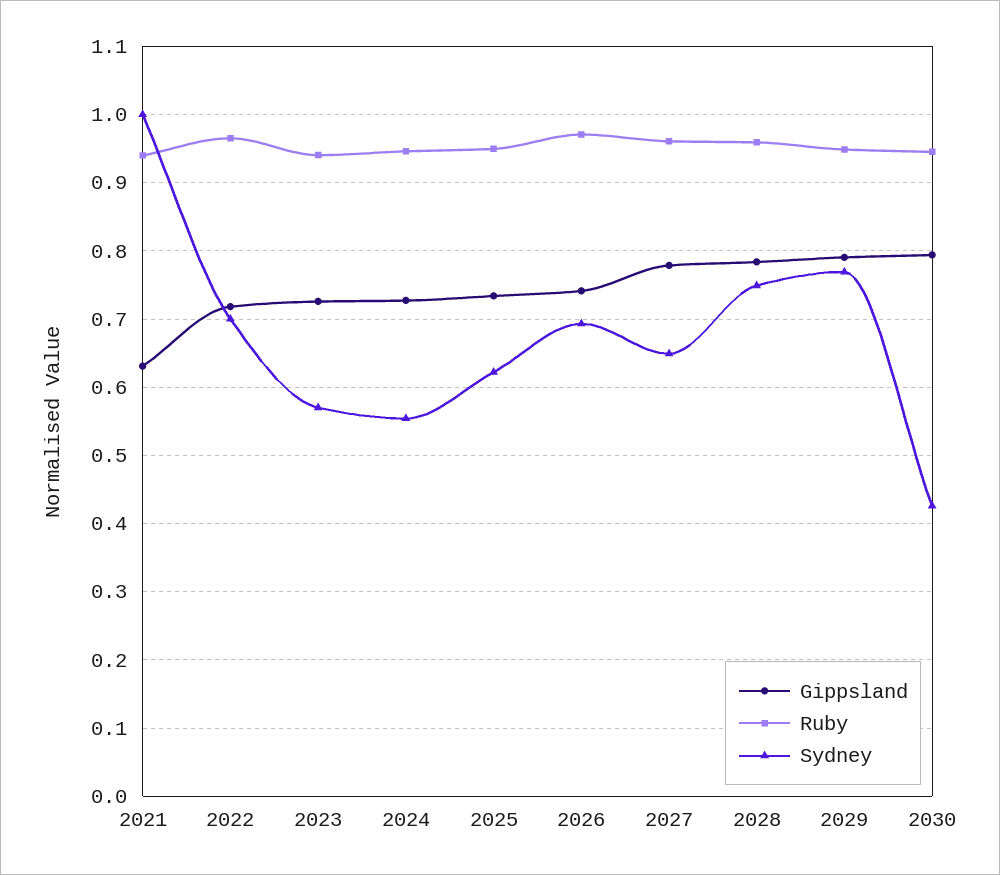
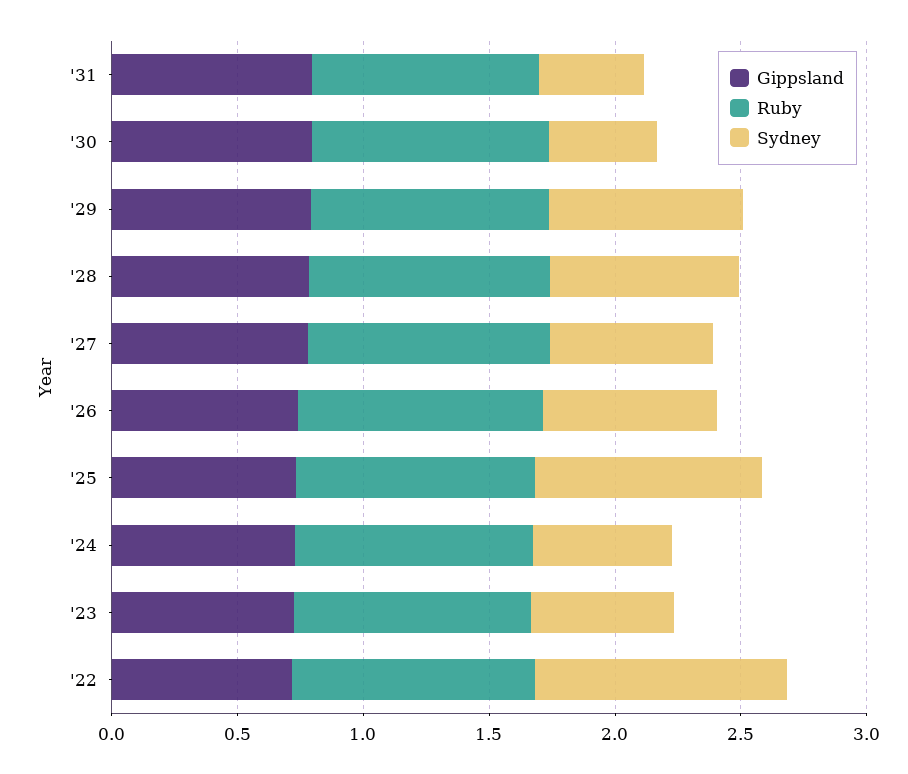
Gippsland, 2021: 0.63 -> none
Ruby, 2021: 0.94 -> none
Sydney, 2021: 1 -> none
Sydney, 2022: 0.7 -> 1
Sydney, 2025: 0.62 -> 0.9
Gippsland, '31: none -> 0.8
Ruby, '31: none -> 0.9
Sydney, '31: none -> 0.4

